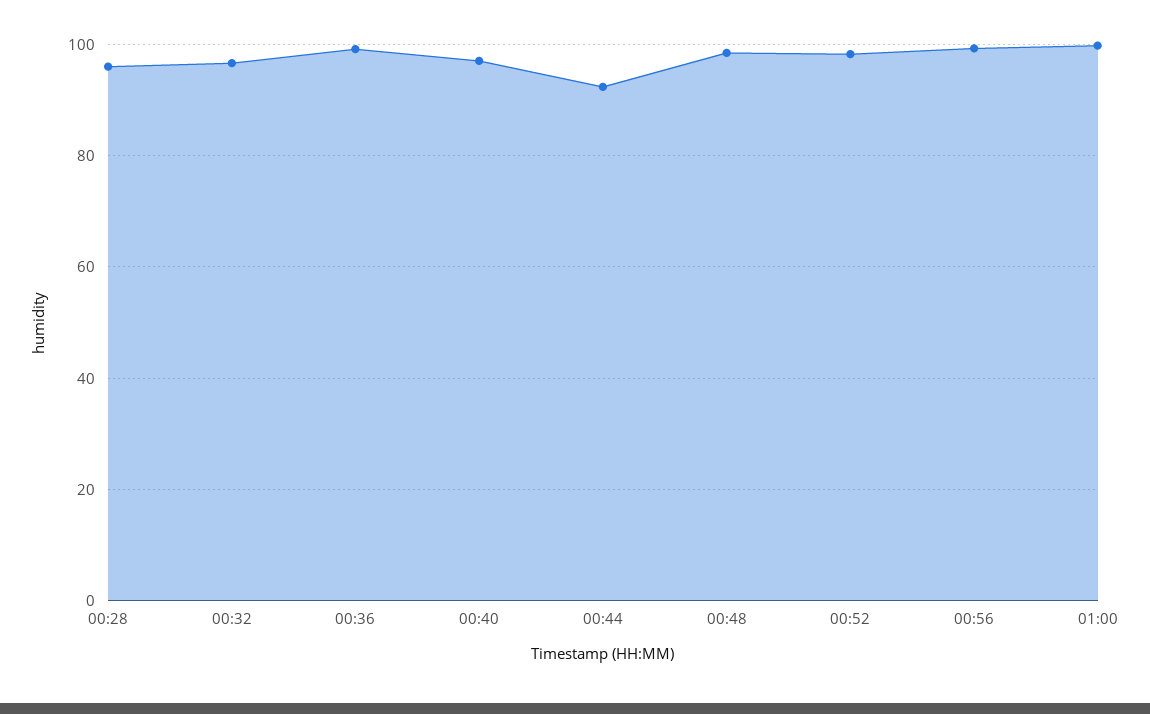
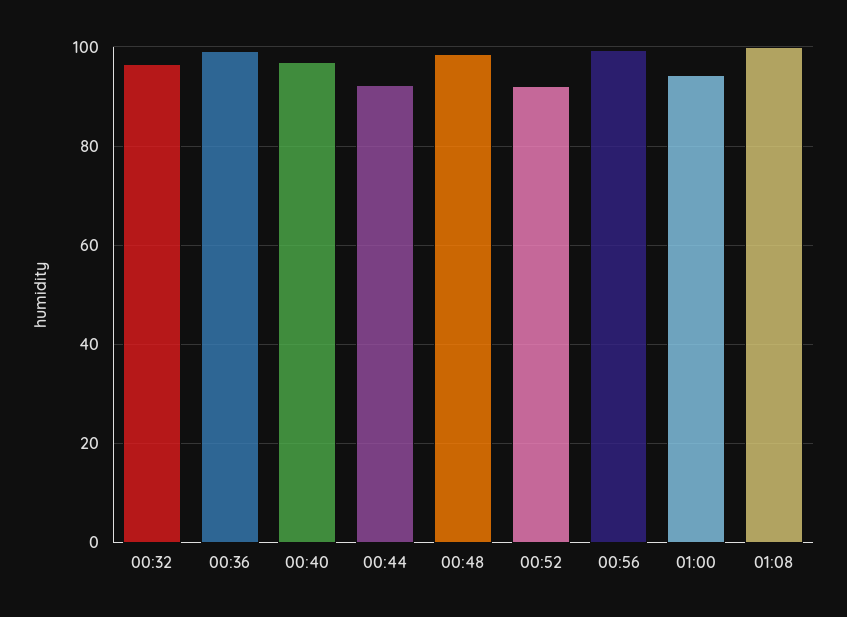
00:28: 96 -> none
00:52: 98 -> 92
01:00: 100 -> 94
01:08: none -> 100

